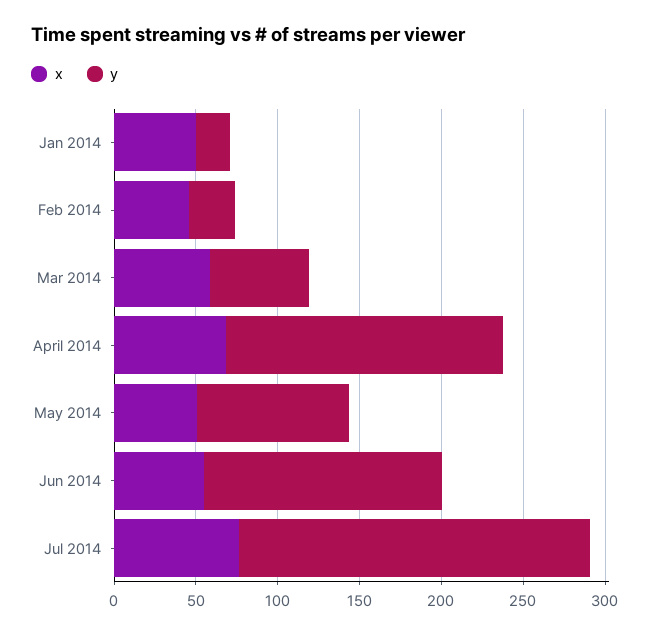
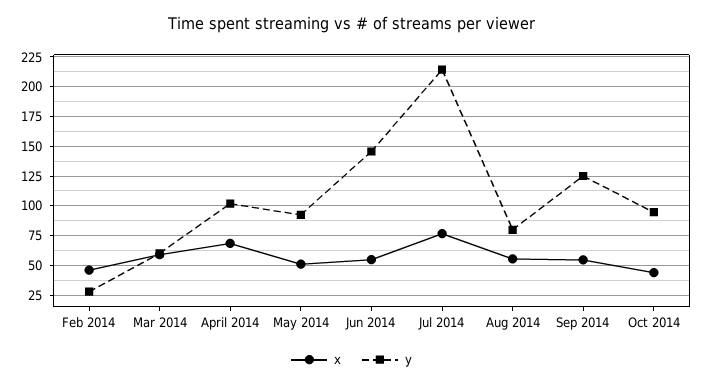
x, Jan 2014: 50 -> none
y, Jan 2014: 20 -> none
y, April 2014: 170 -> 100
x, Aug 2014: none -> 50
y, Aug 2014: none -> 75
x, Sep 2014: none -> 50
y, Sep 2014: none -> 125
x, Oct 2014: none -> 50
y, Oct 2014: none -> 100

